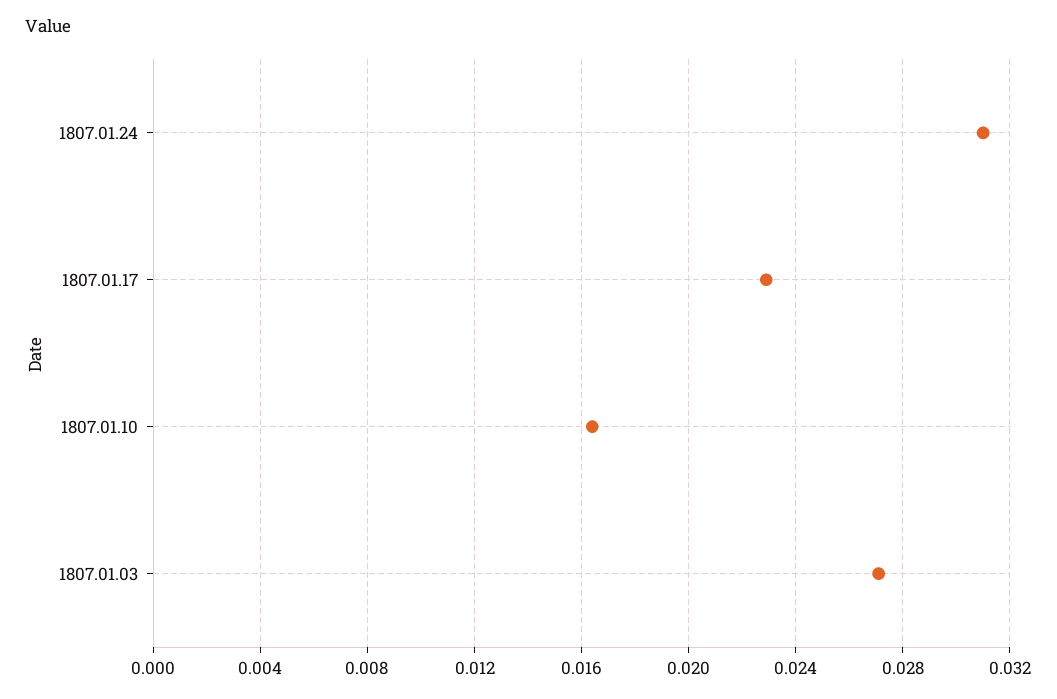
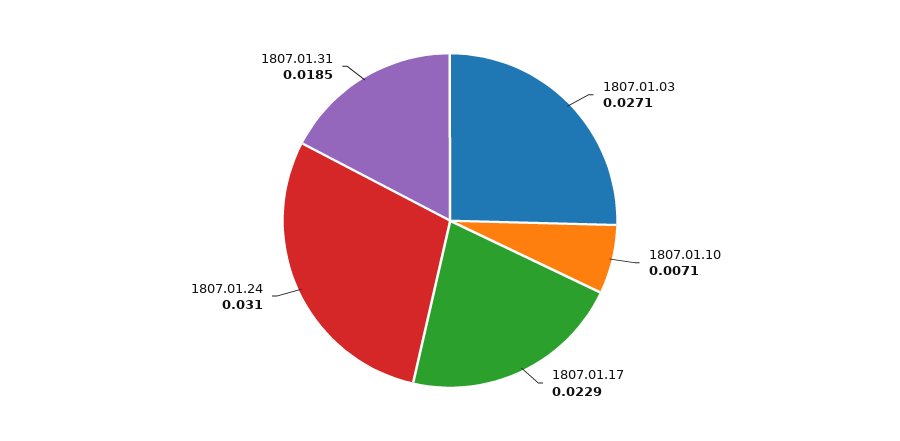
1807.01.10: 0.0165 -> 0.0071
1807.01.31: none -> 0.0185

